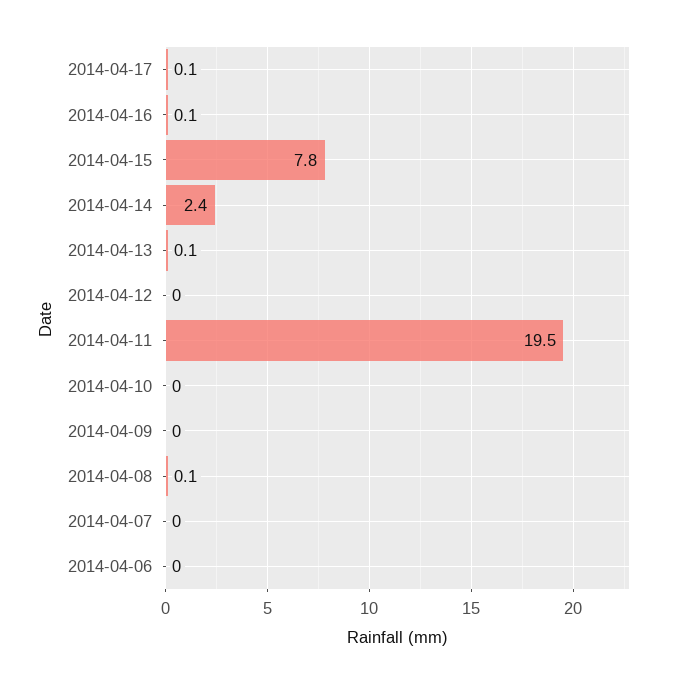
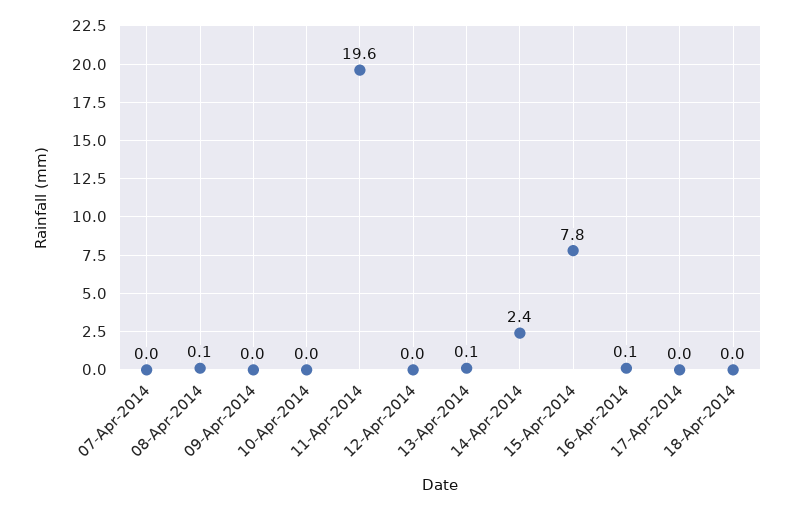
2014-04-17: 0.1 -> 0
2014-04-11: 19.5 -> 19.6
2014-04-06: 0 -> none
18-Apr-2014: none -> 0

